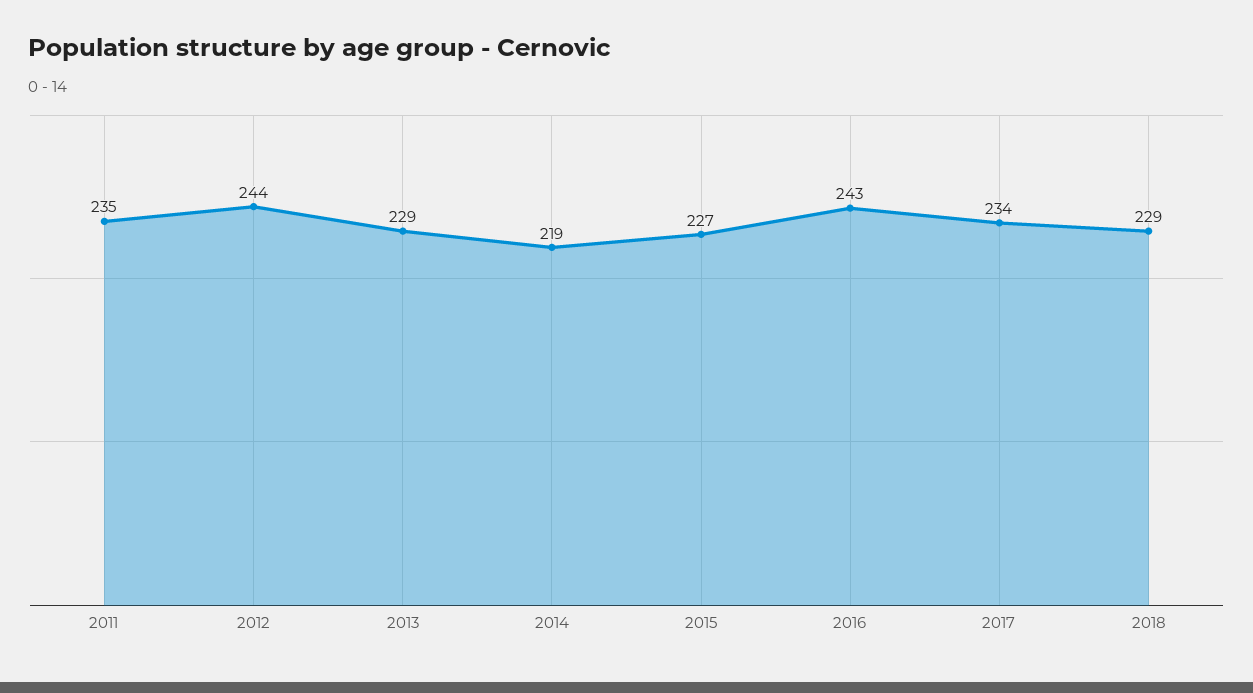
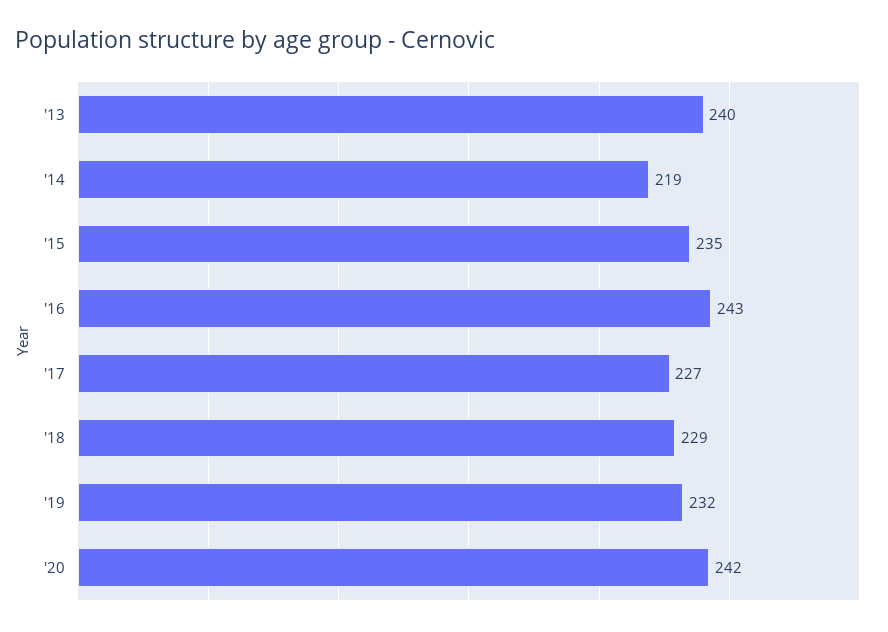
2011: 235 -> none
2012: 244 -> none
2013: 229 -> 240
2015: 227 -> 235
2017: 234 -> 227
'19: none -> 232
'20: none -> 242

